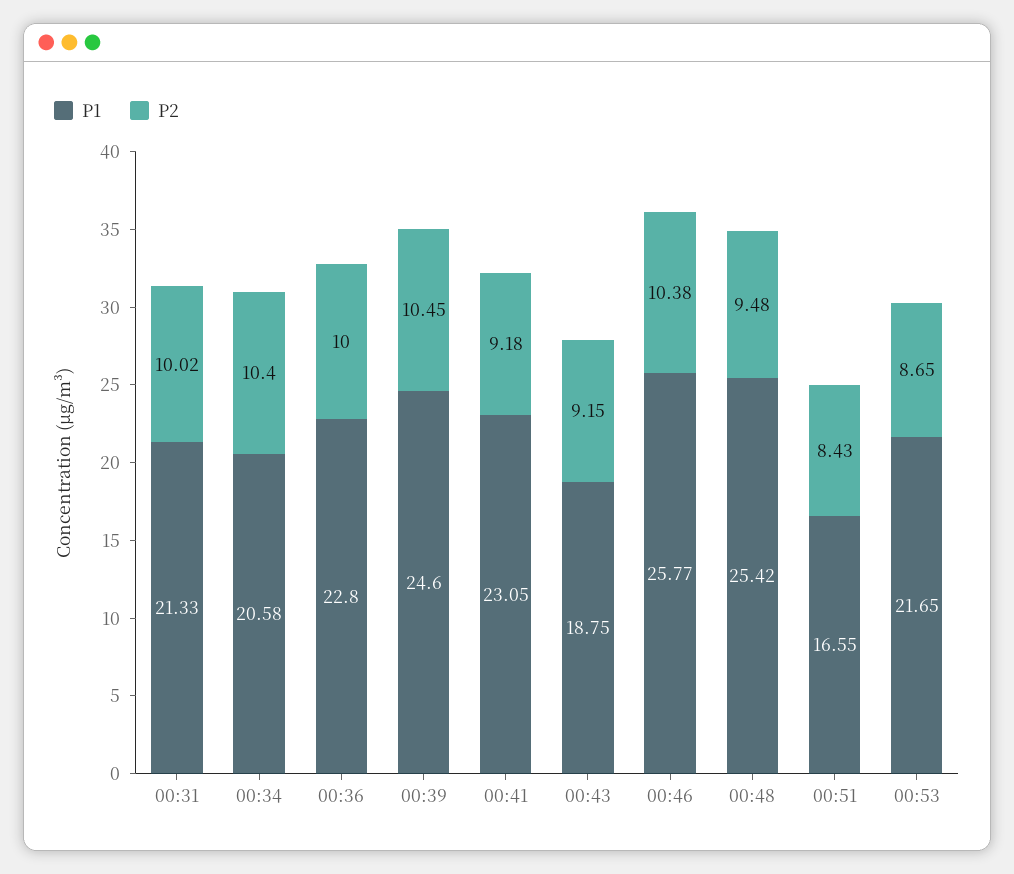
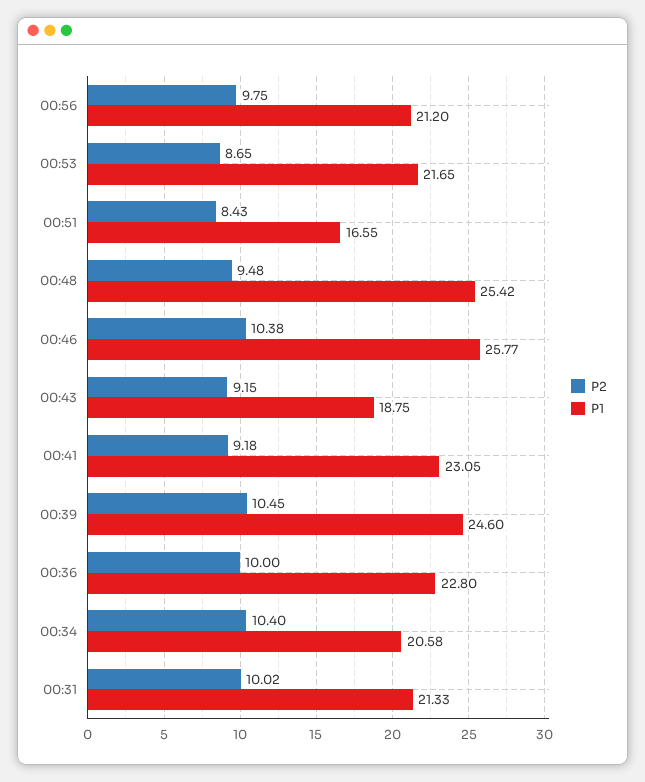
P2, 00:56: none -> 9.75
P1, 00:56: none -> 21.2

